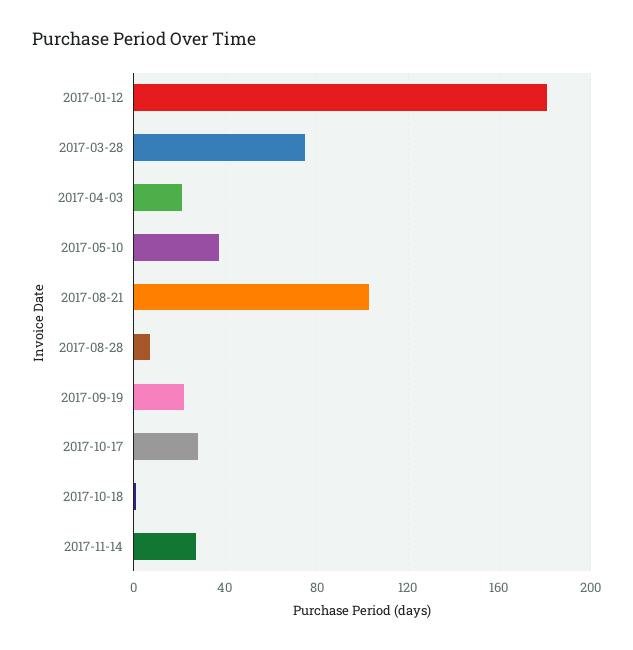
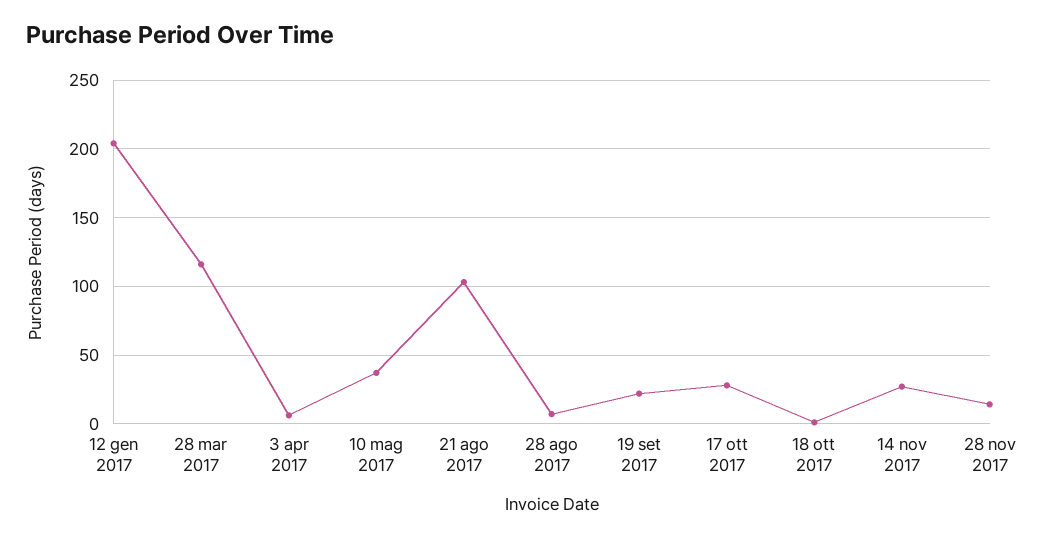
2017-01-12: 180 -> 205
2017-03-28: 75 -> 115
2017-04-03: 20 -> 5
28 nov 2017: none -> 15

